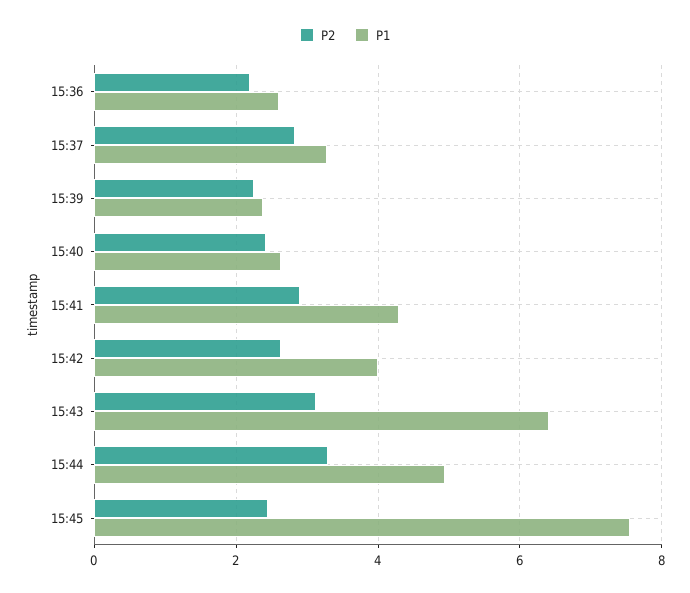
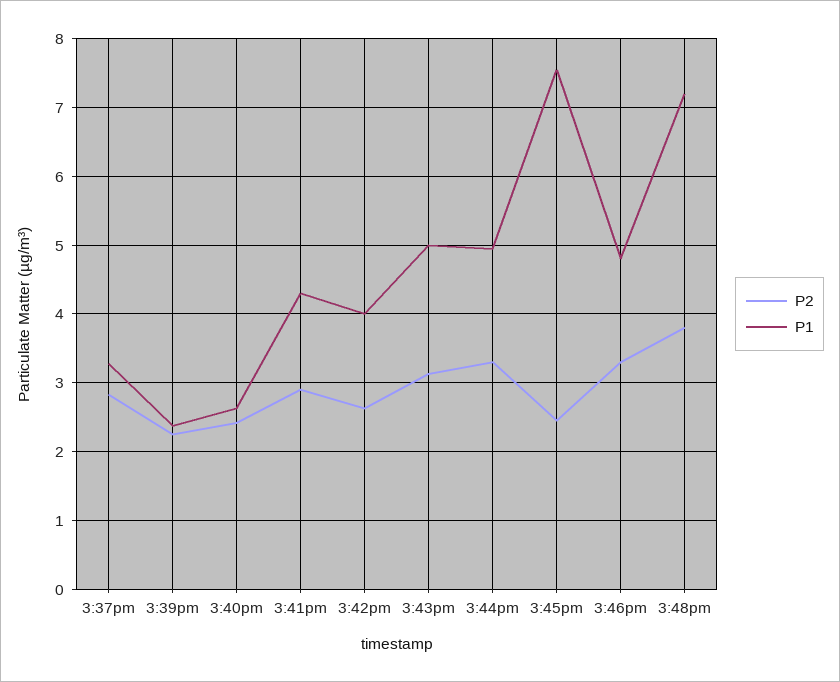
P2, 15:36: 2.2 -> none
P1, 15:36: 2.6 -> none
P1, 15:43: 6.4 -> 5
P2, 3:46pm: none -> 3.3
P1, 3:46pm: none -> 4.8
P2, 3:48pm: none -> 3.8
P1, 3:48pm: none -> 7.2

